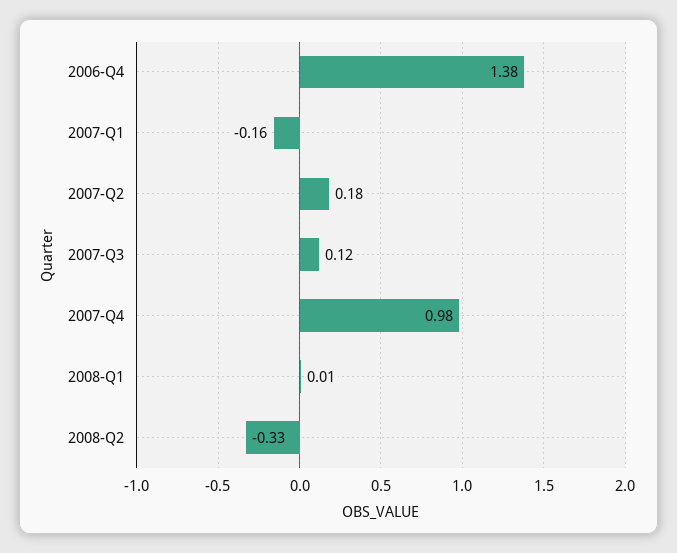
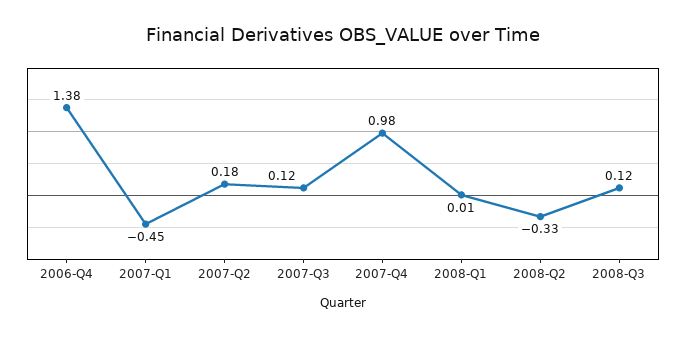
2007-Q1: -0.16 -> -0.45
2008-Q3: none -> 0.12

